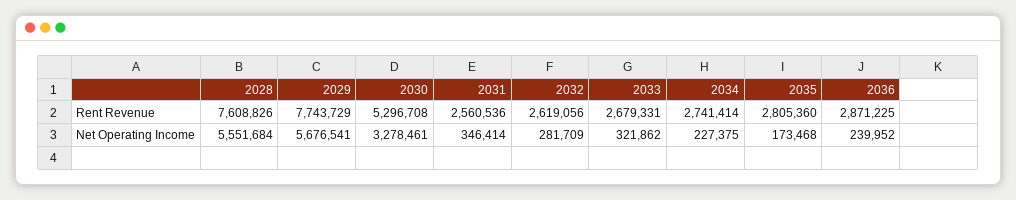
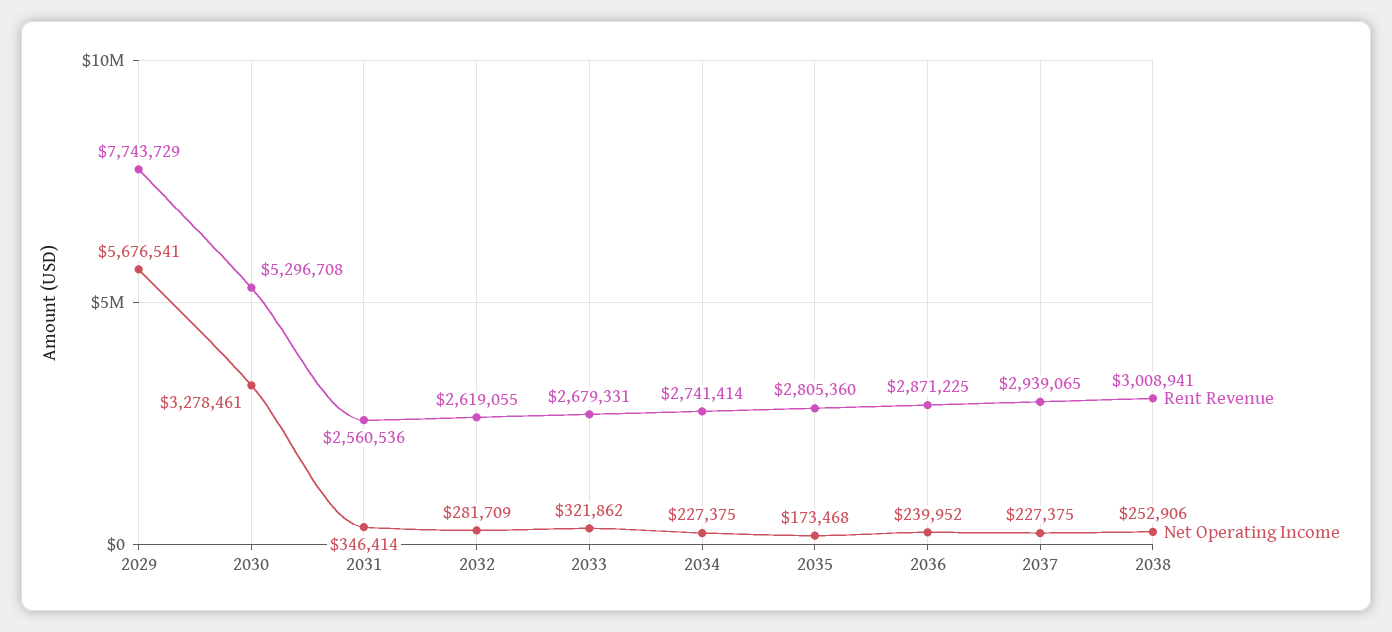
Rent Revenue, 2028: 7608826 -> none
Rent Revenue, 2032: 2619056 -> 2619055
Net Operating Income, 2028: 5551684 -> none
Rent Revenue, 2037: none -> 2939065
Net Operating Income, 2037: none -> 227375
Rent Revenue, 2038: none -> 3008941
Net Operating Income, 2038: none -> 252906

